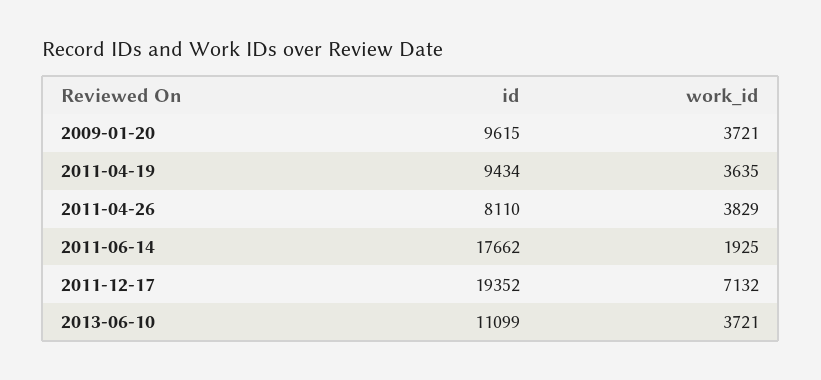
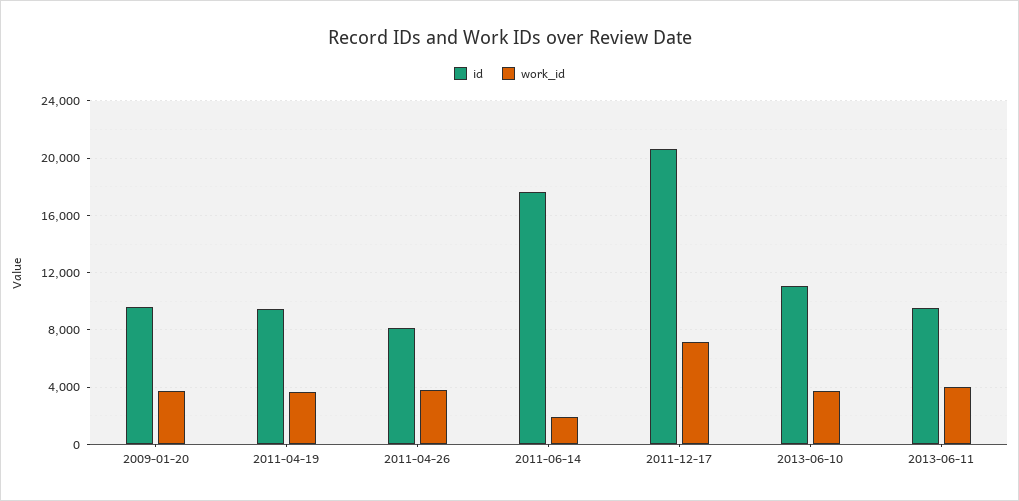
id, 2011-12-17: 19352 -> 20500
id, 2013-06-11: none -> 9500
work_id, 2013-06-11: none -> 4000

